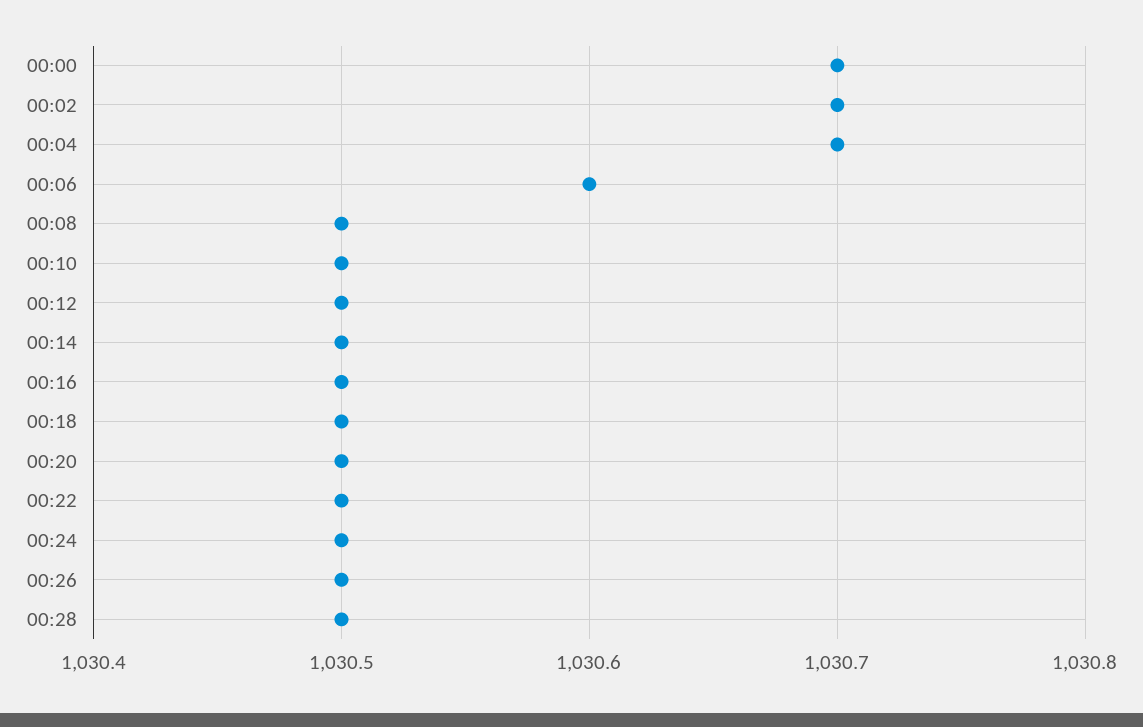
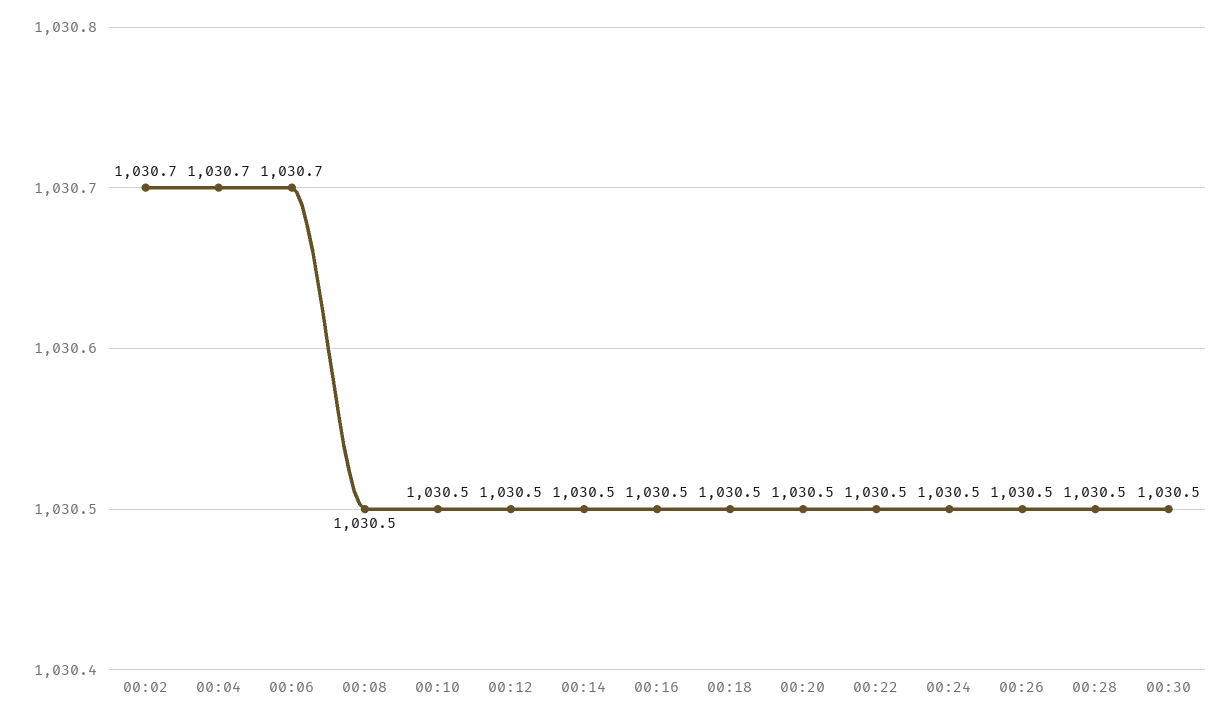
00:00: 1030.7 -> none
00:06: 1030.6 -> 1030.7
00:30: none -> 1030.5

